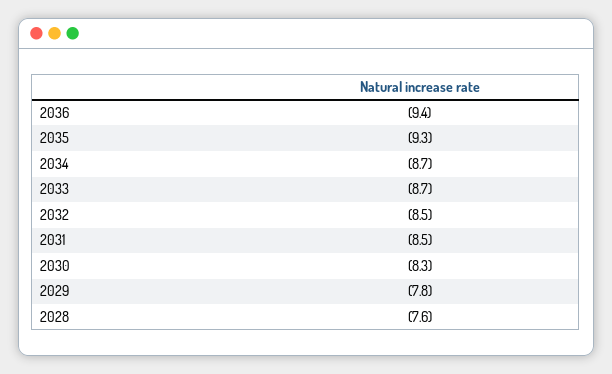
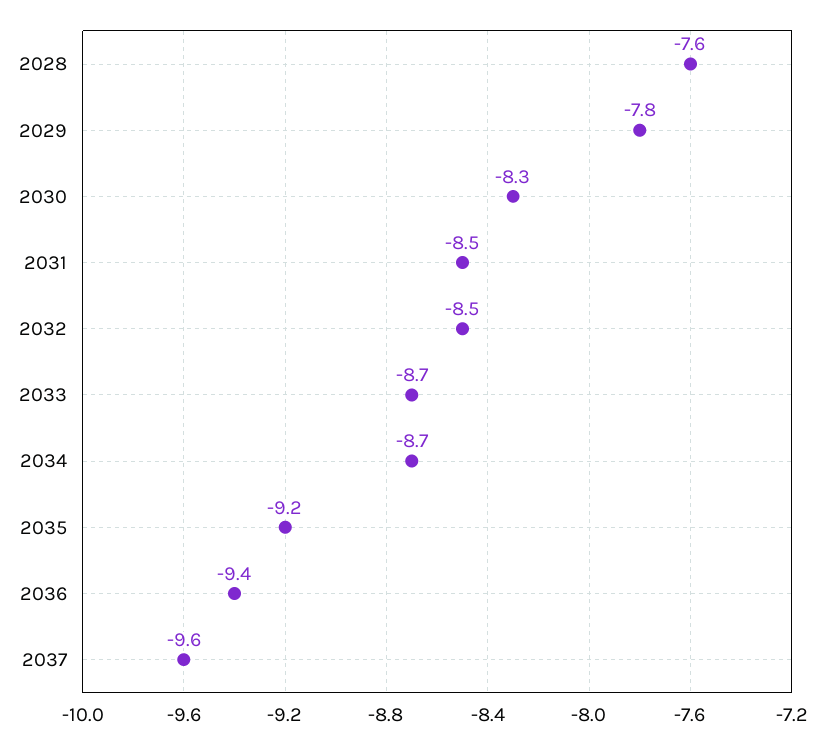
2035: -9.3 -> -9.2
2037: none -> -9.6

